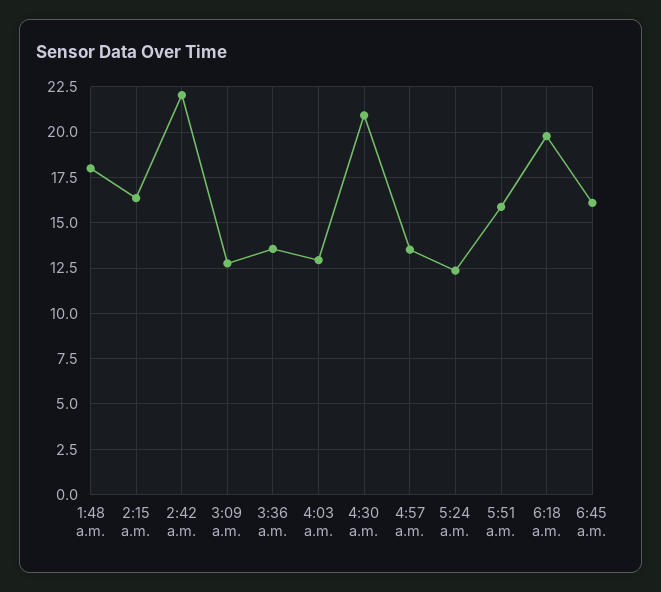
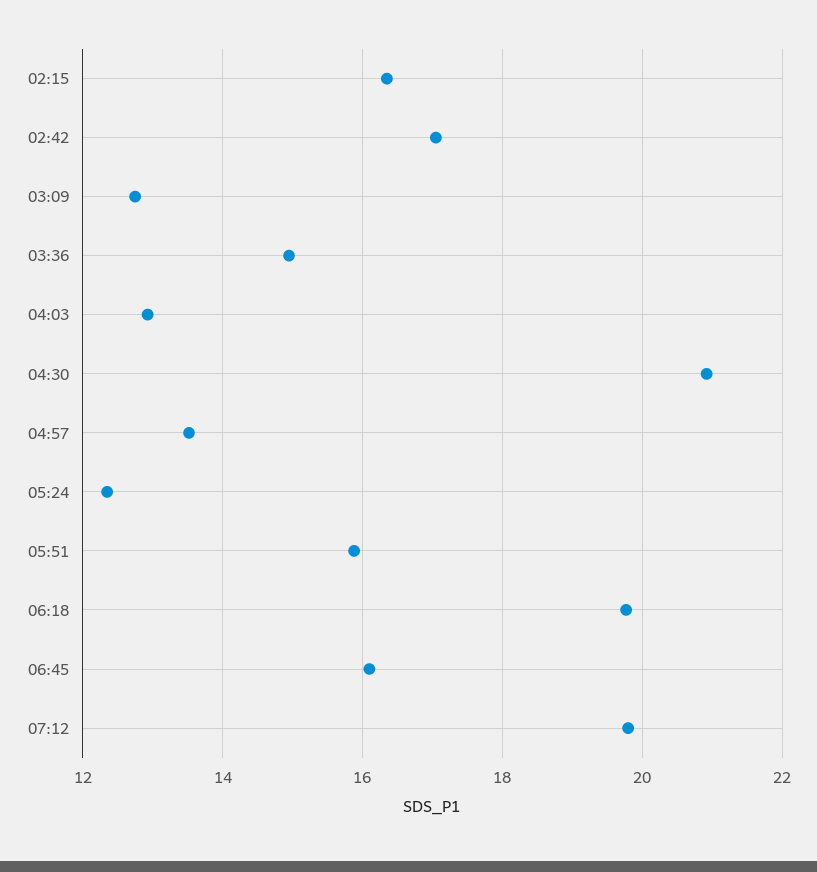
1:48 a.m.: 18 -> none
2:42 a.m.: 22 -> 17
3:36 a.m.: 13.5 -> 15
07:12: none -> 19.8

